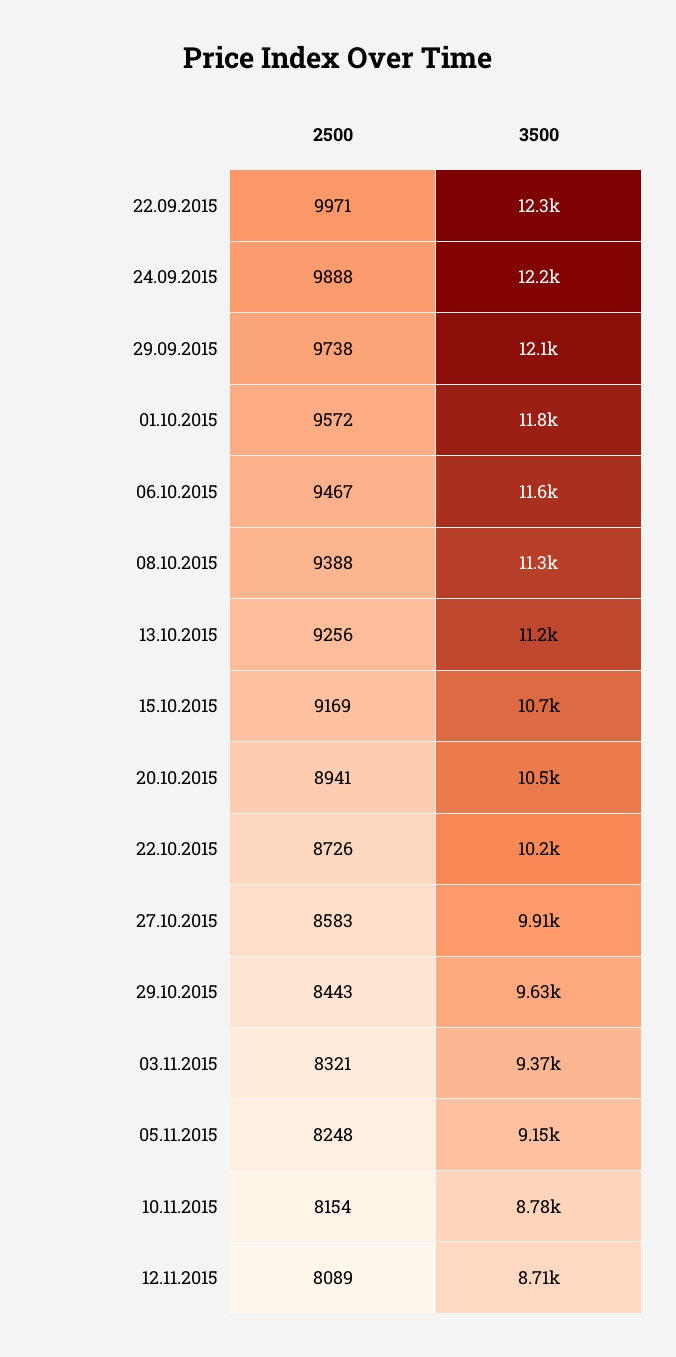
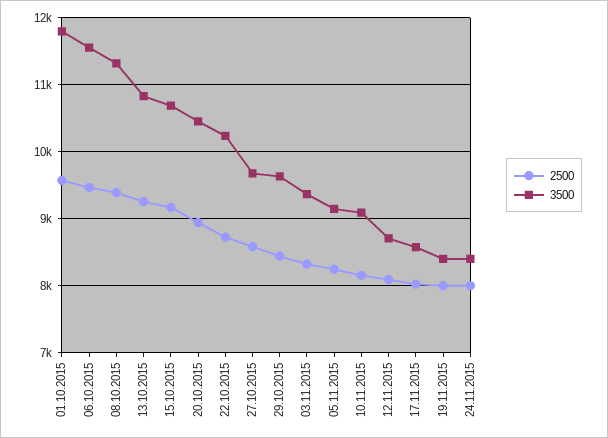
2500, 22.09.2015: 9971 -> none
3500, 22.09.2015: 12300 -> none
2500, 24.09.2015: 9888 -> none
3500, 24.09.2015: 12200 -> none
2500, 29.09.2015: 9738 -> none
3500, 29.09.2015: 12100 -> none
3500, 13.10.2015: 11200 -> 10800
3500, 27.10.2015: 9910 -> 9700
3500, 10.11.2015: 8780 -> 9100
2500, 17.11.2015: none -> 8000
3500, 17.11.2015: none -> 8600
2500, 19.11.2015: none -> 8000
3500, 19.11.2015: none -> 8400
2500, 24.11.2015: none -> 8000
3500, 24.11.2015: none -> 8400

